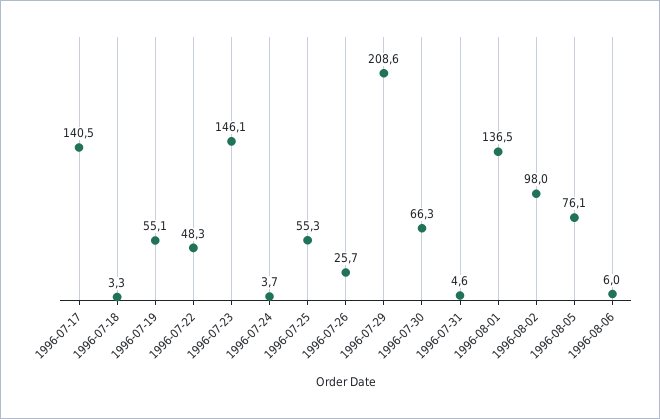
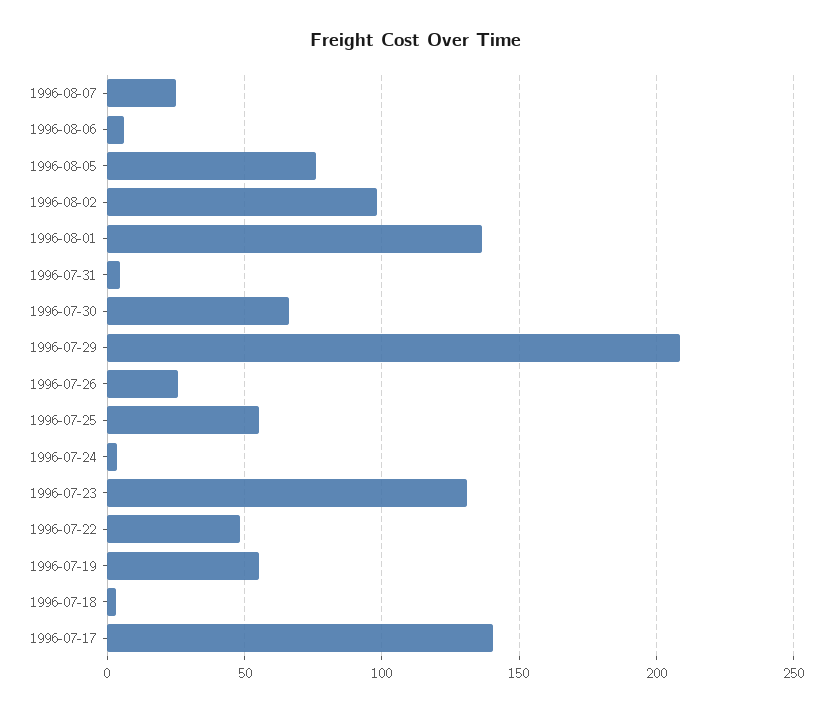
1996-07-23: 146.1 -> 130
1996-08-07: none -> 25

